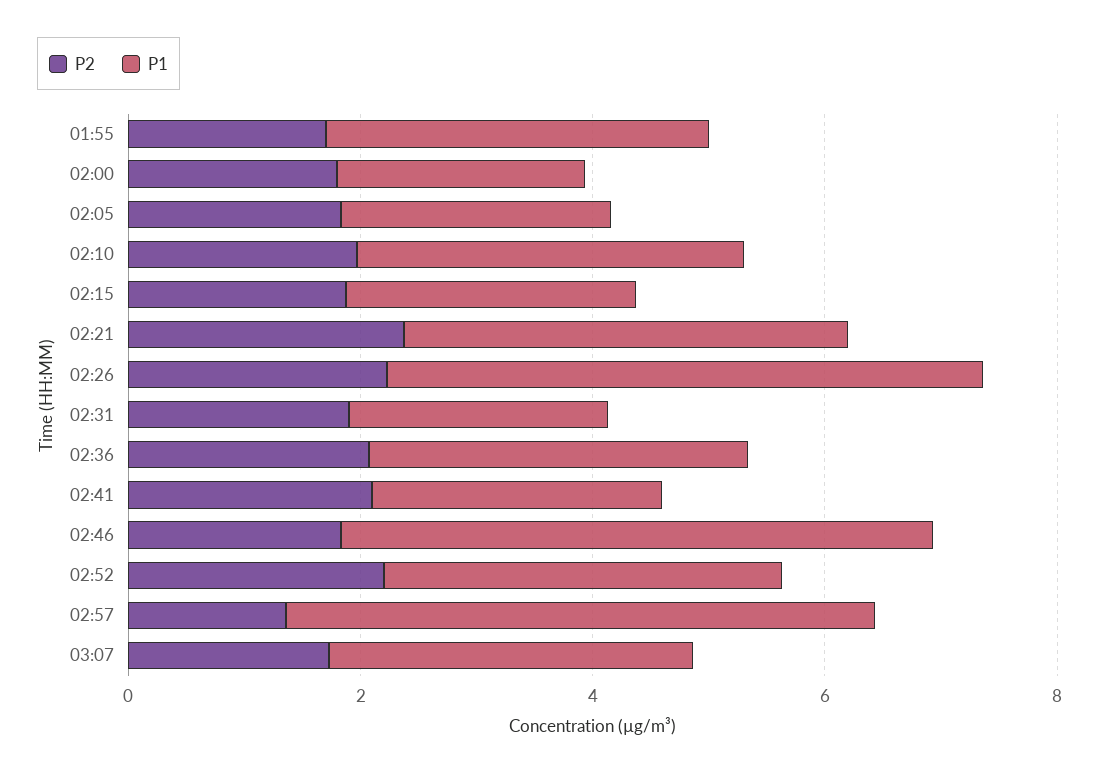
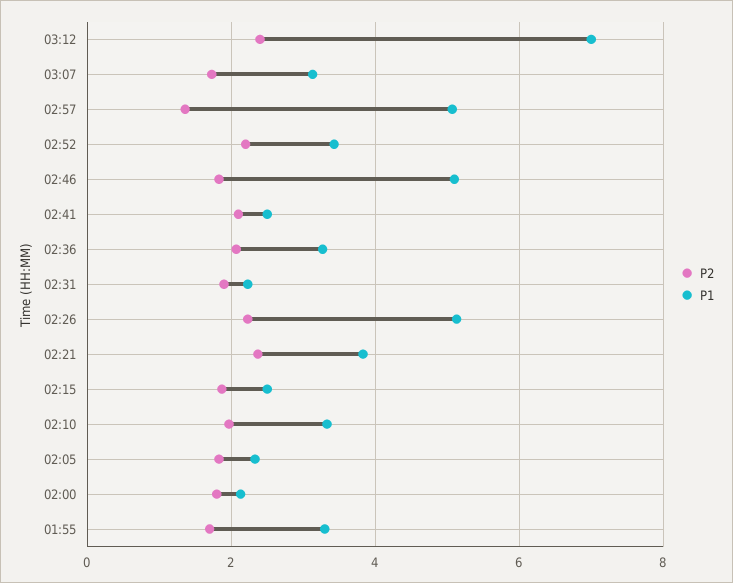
P2, 03:12: none -> 2.4
P1, 03:12: none -> 7

